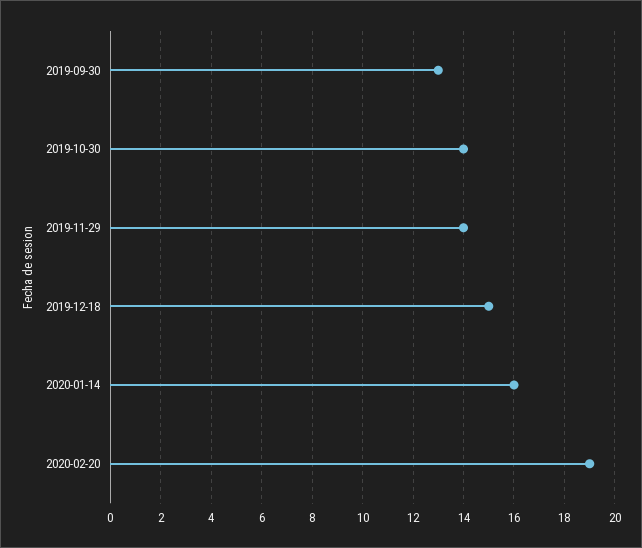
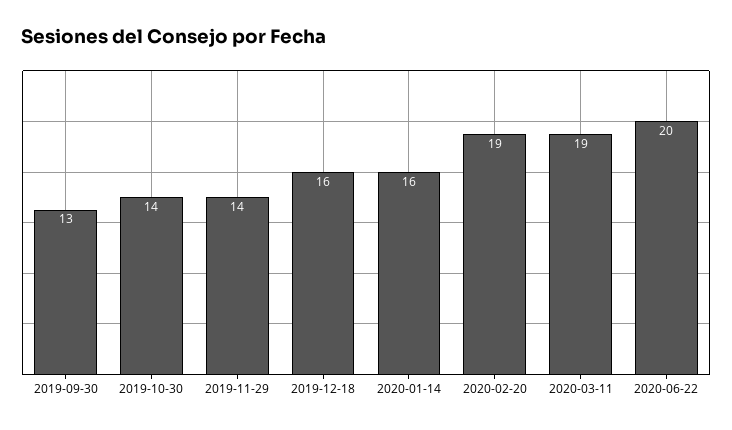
2019-12-18: 15 -> 16
2020-03-11: none -> 19
2020-06-22: none -> 20

